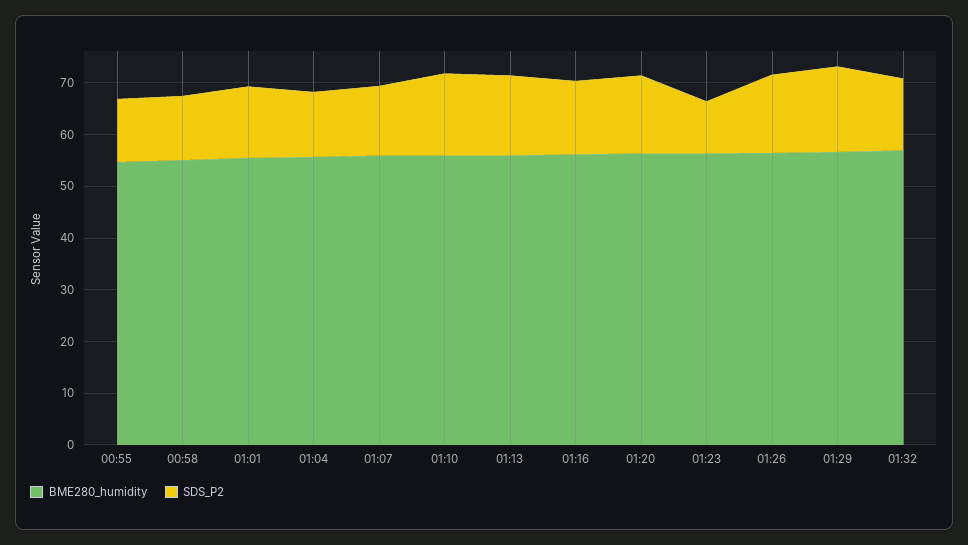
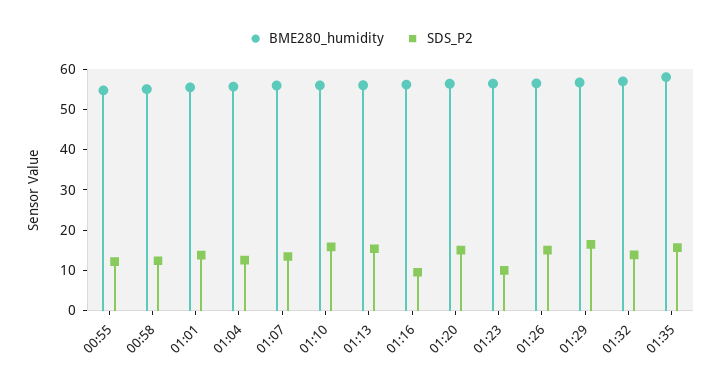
SDS_P2, 01:16: 14 -> 10
BME280_humidity, 01:35: none -> 58
SDS_P2, 01:35: none -> 16

